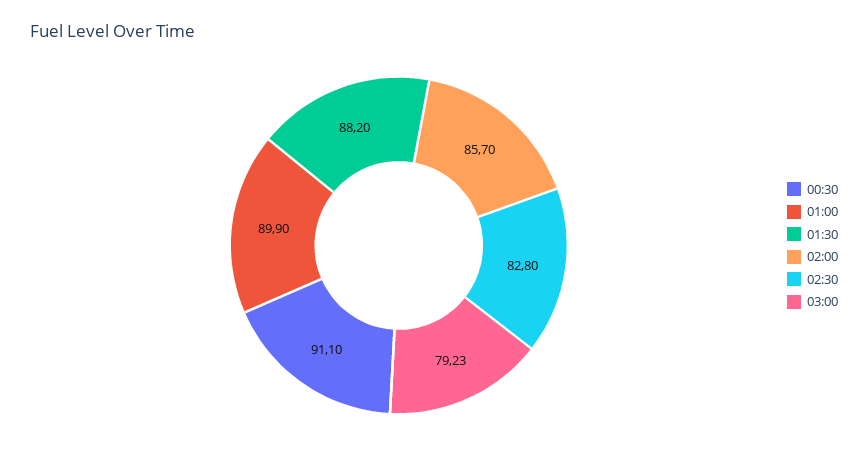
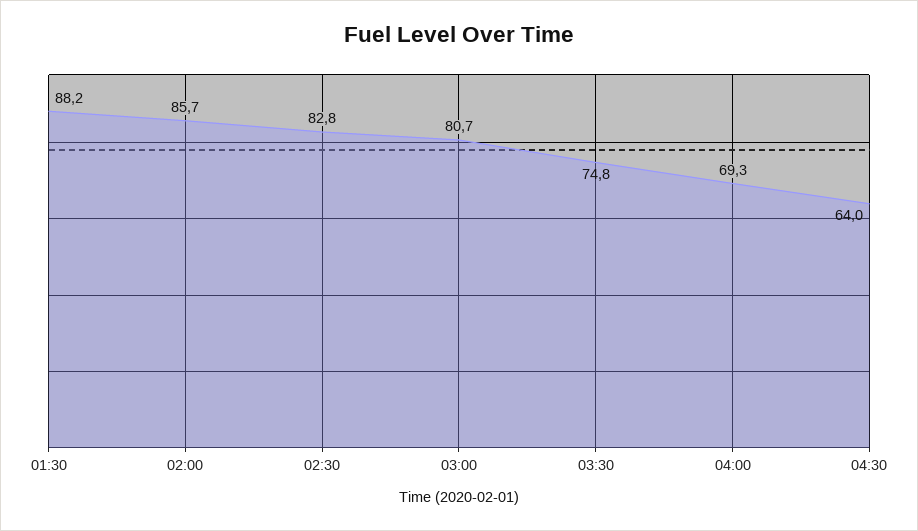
00:30: 91.1 -> none
01:00: 89.9 -> none
03:00: 79.23 -> 80.7
03:30: none -> 74.8
04:00: none -> 69.3
04:30: none -> 64

